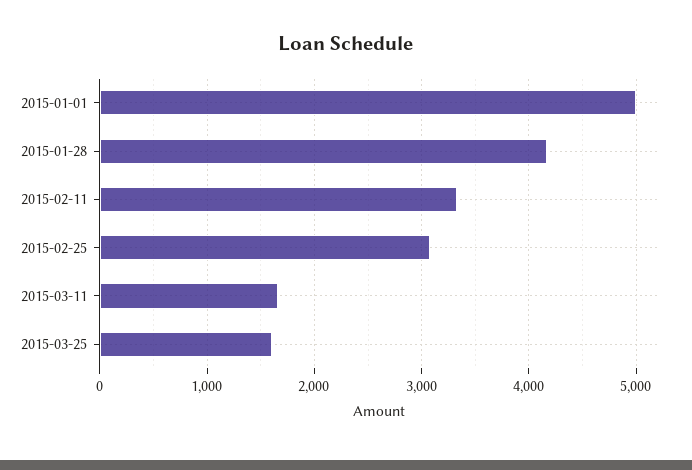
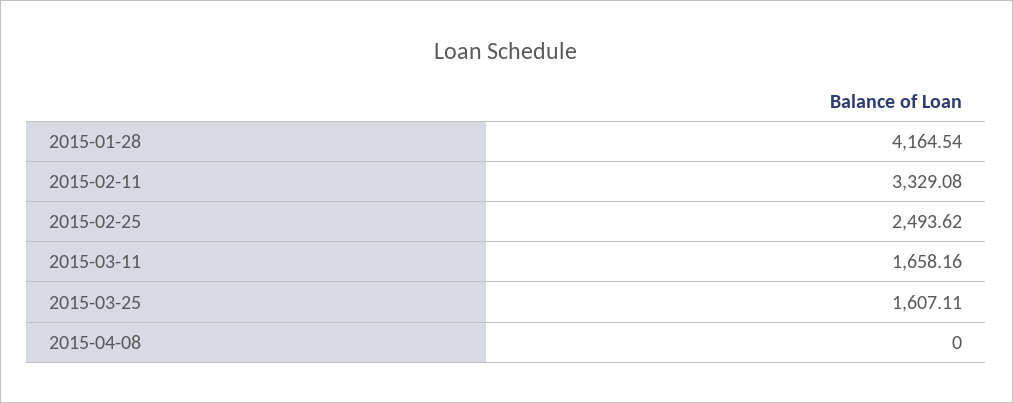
2015-01-01: 5000 -> none
2015-02-25: 3100 -> 2493.62
2015-04-08: none -> 0

